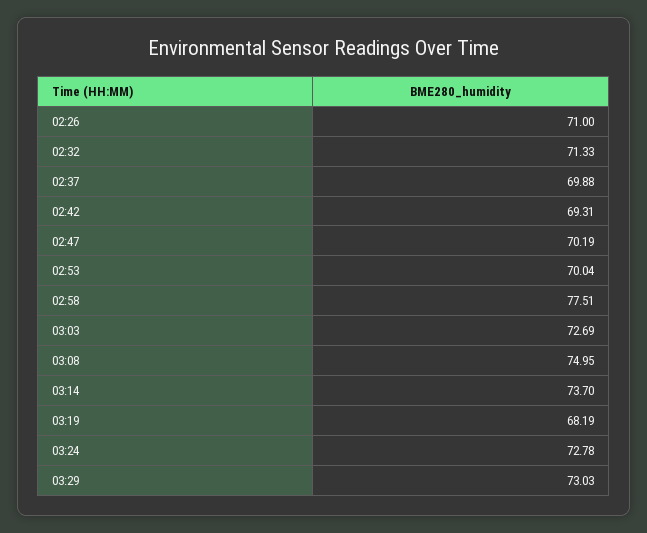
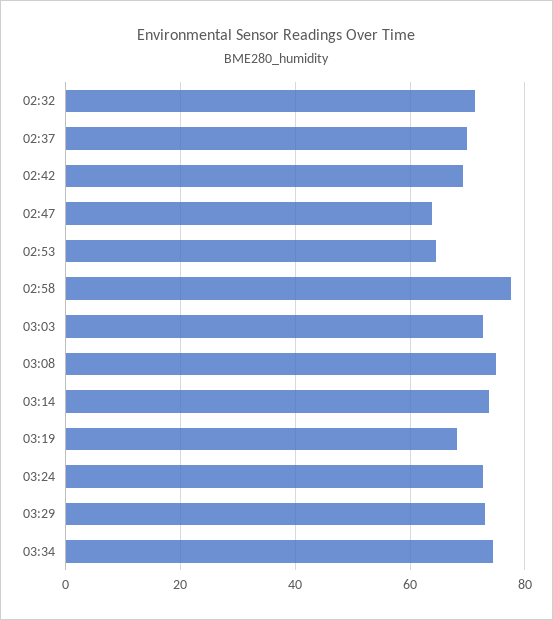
02:26: 71 -> none
02:47: 70.19 -> 64
02:53: 70.04 -> 64
03:34: none -> 74

